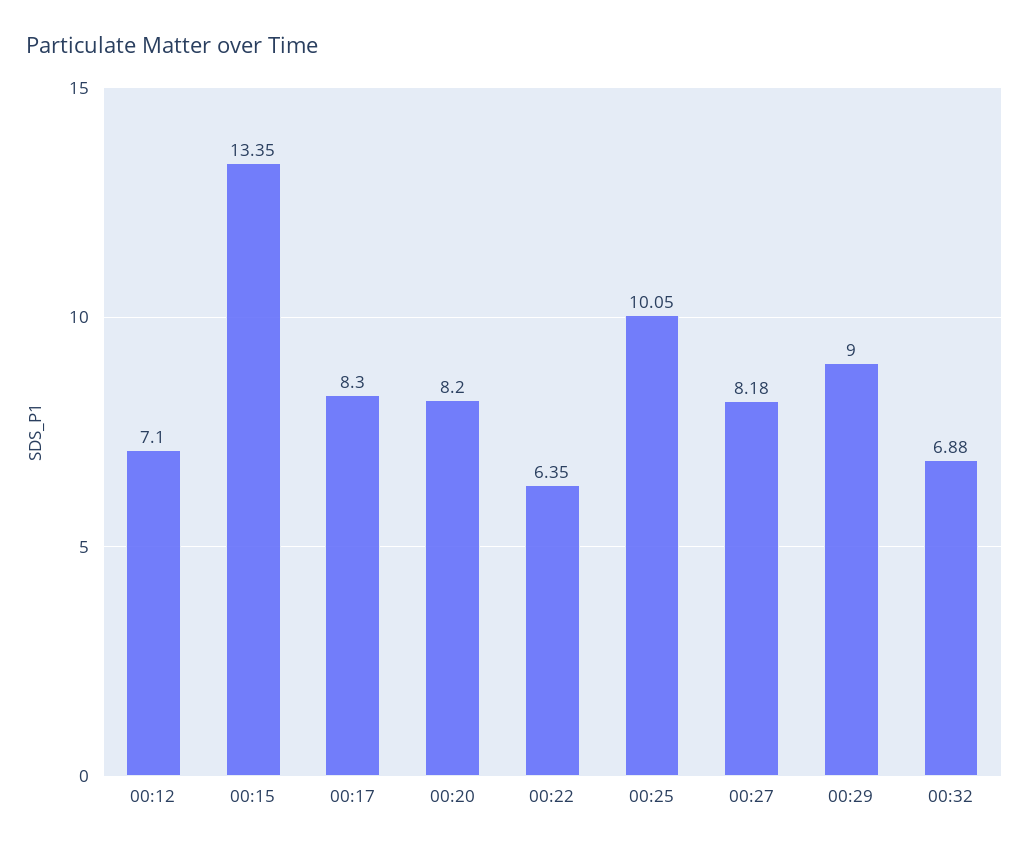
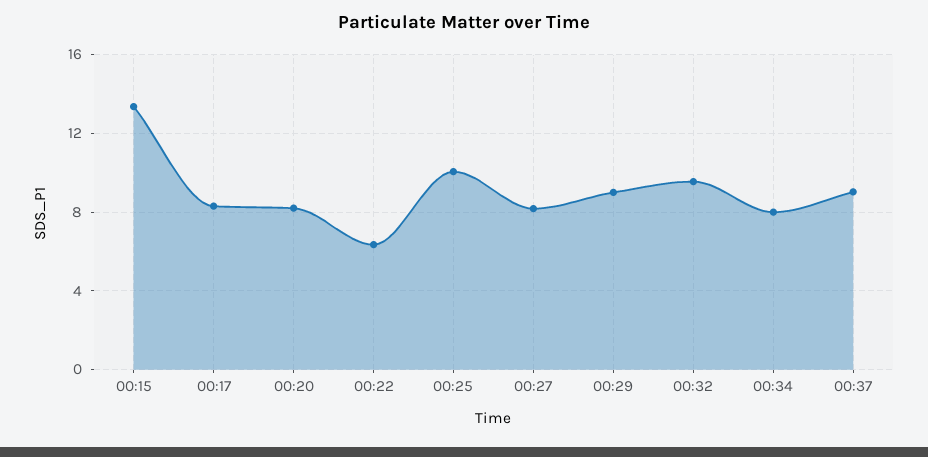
00:12: 7.1 -> none
00:32: 6.88 -> 9.5
00:34: none -> 8
00:37: none -> 9

